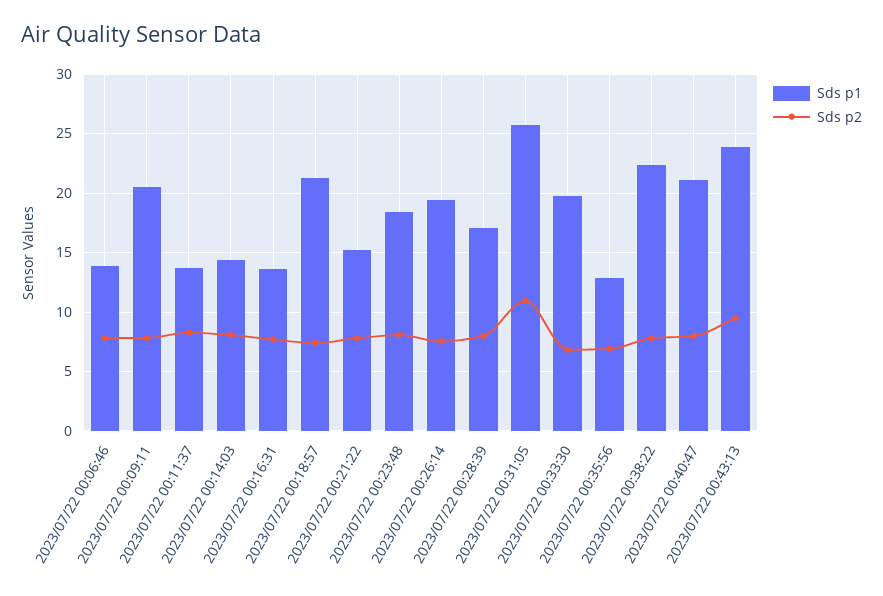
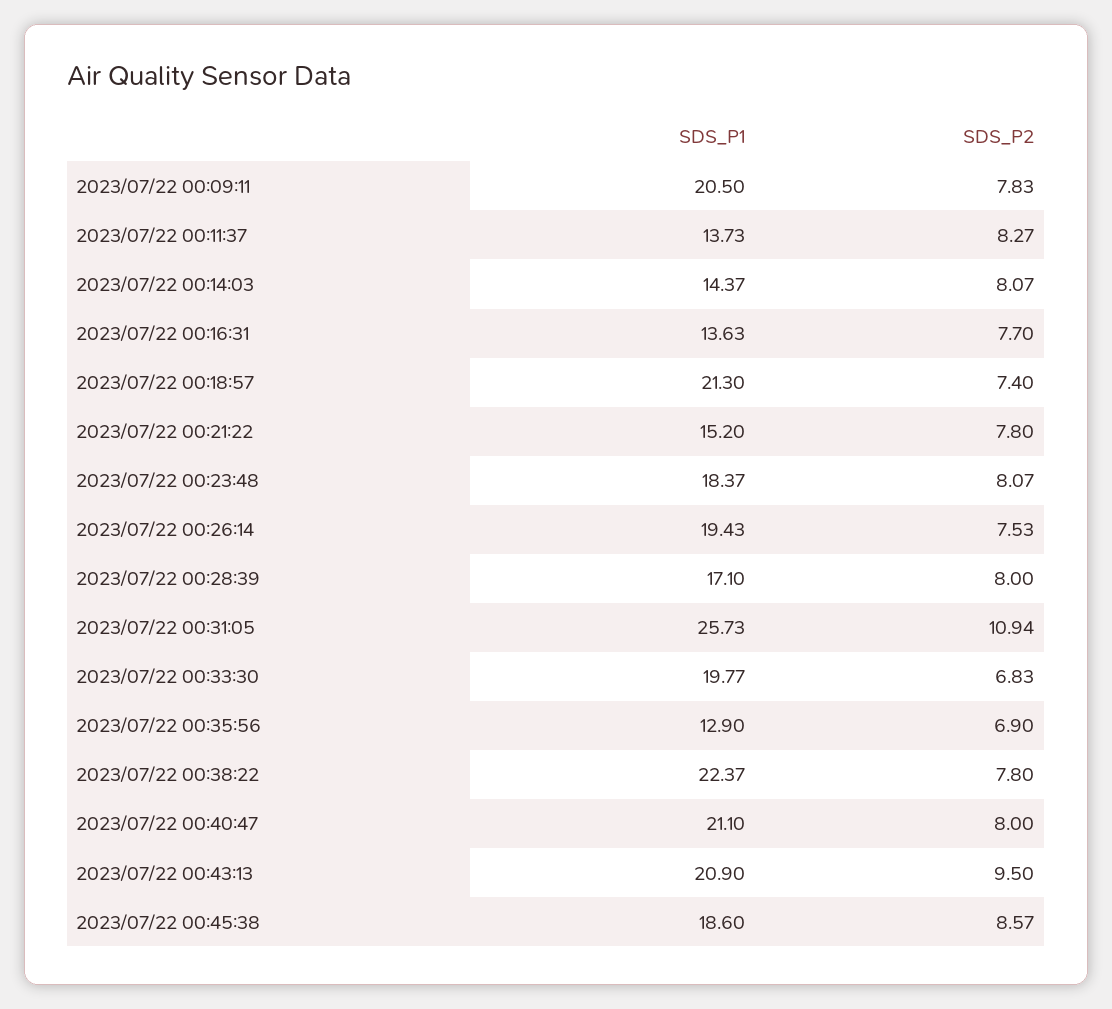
Sds p1, 2023/07/22 00:06:46: 14 -> none
Sds p2, 2023/07/22 00:06:46: 8 -> none
Sds p1, 2023/07/22 00:43:13: 24 -> 20.9
Sds p1, 2023/07/22 00:45:38: none -> 18.6
Sds p2, 2023/07/22 00:45:38: none -> 8.57

